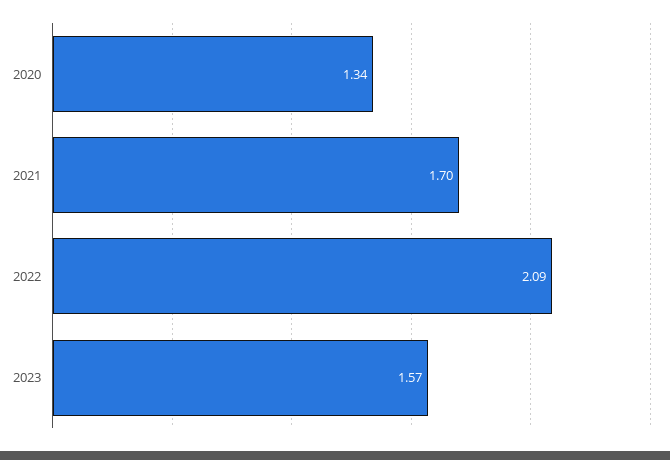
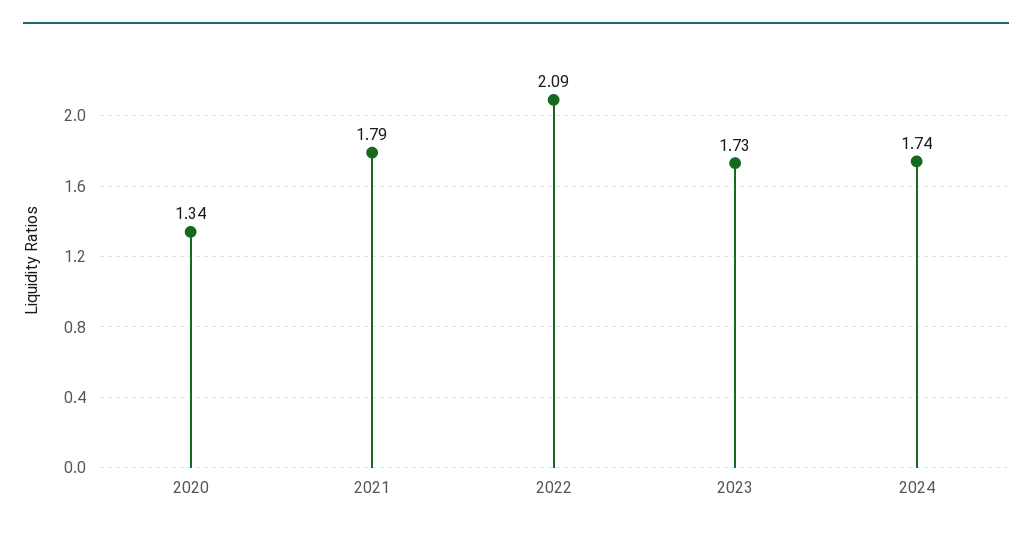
2021: 1.7 -> 1.79
2023: 1.57 -> 1.73
2024: none -> 1.74

